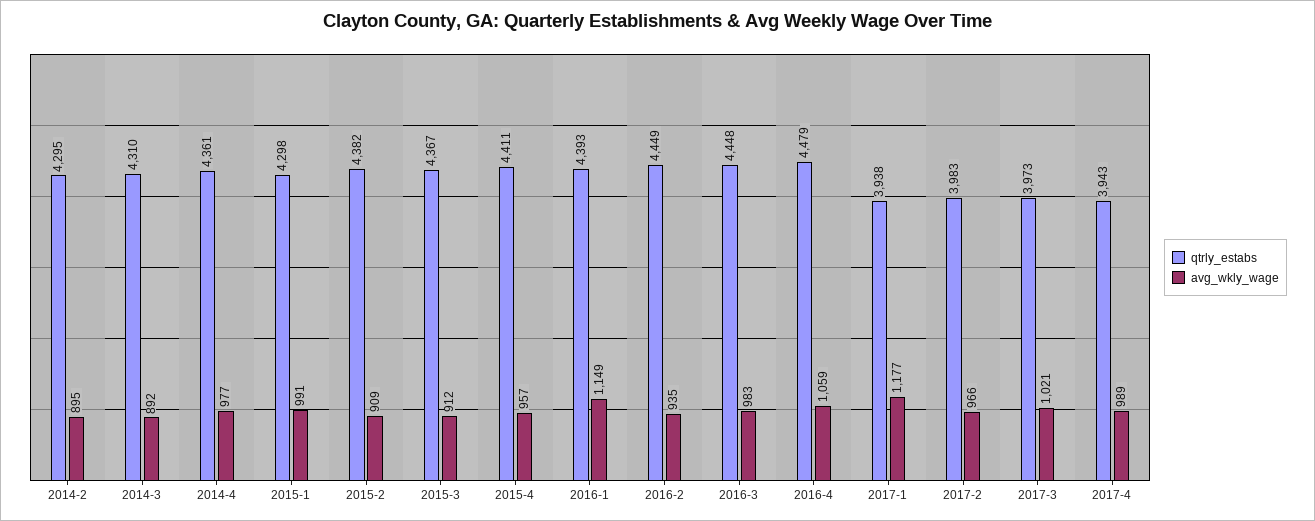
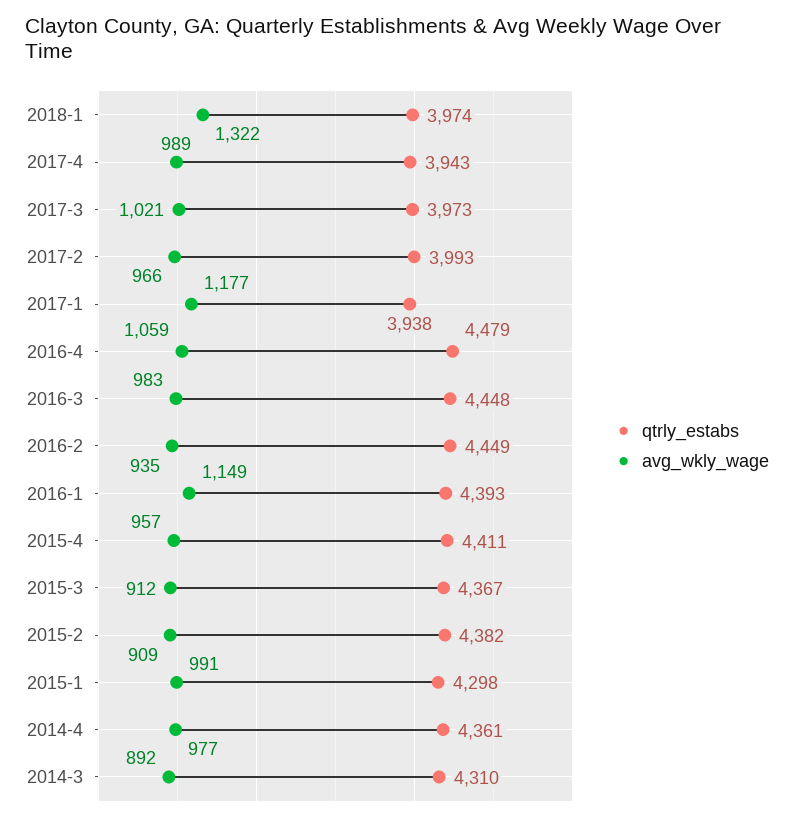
qtrly_estabs, 2014-2: 4295 -> none
avg_wkly_wage, 2014-2: 895 -> none
qtrly_estabs, 2017-2: 3983 -> 3993
qtrly_estabs, 2018-1: none -> 3974
avg_wkly_wage, 2018-1: none -> 1322

